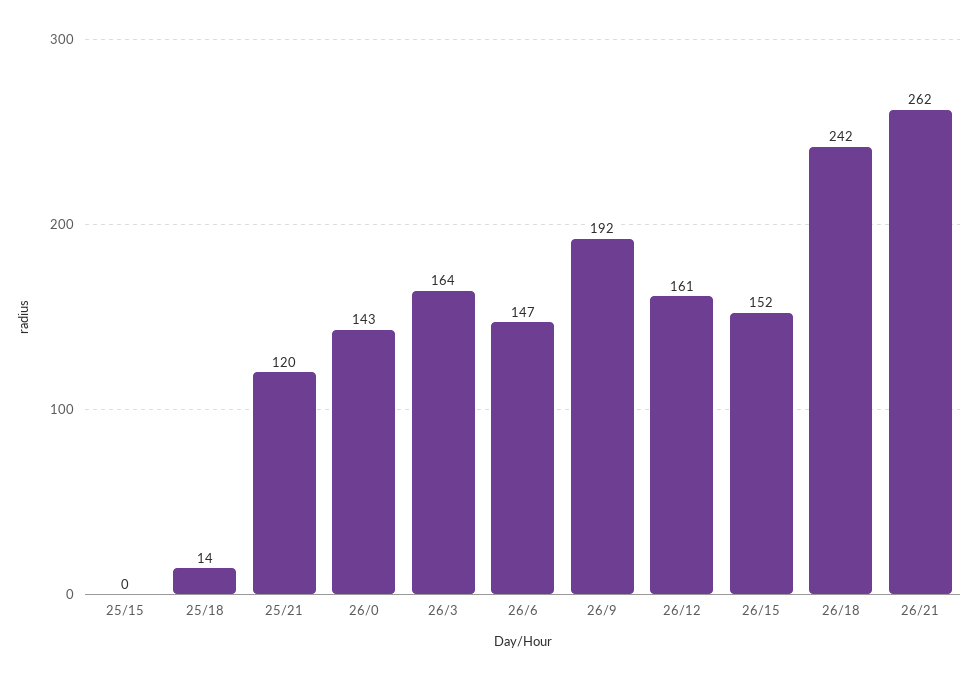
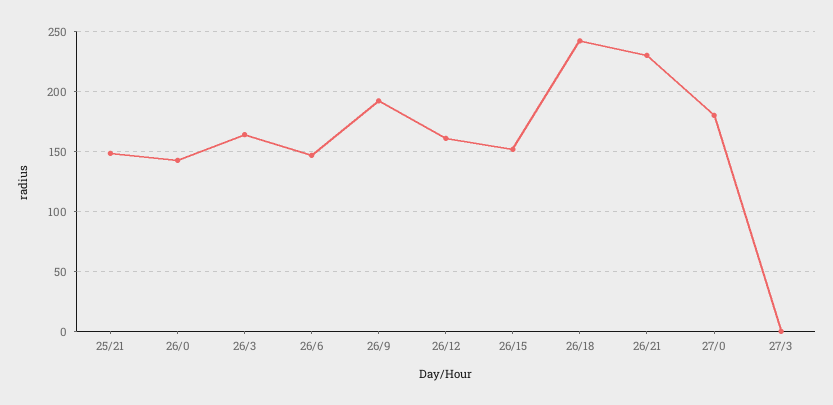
25/15: 0 -> none
25/18: 14 -> none
25/21: 120 -> 150
26/21: 262 -> 230
27/0: none -> 180
27/3: none -> 0

